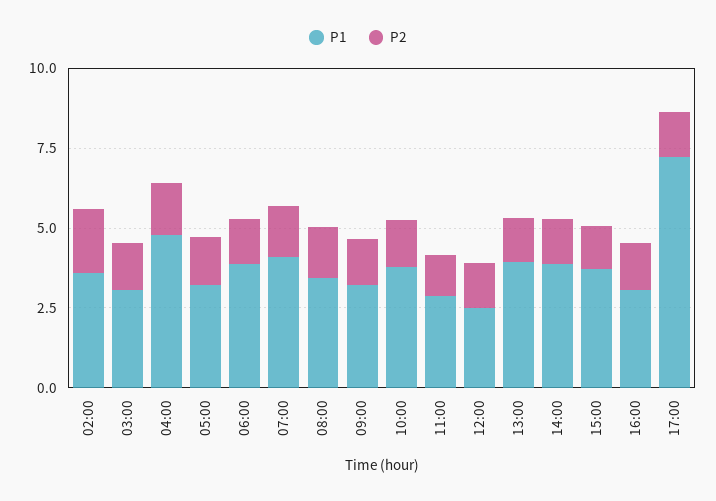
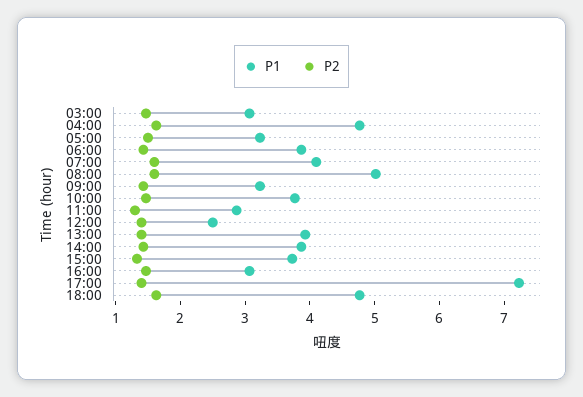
P1, 02:00: 3.5 -> none
P2, 02:00: 2 -> none
P1, 08:00: 3.5 -> 5
P1, 18:00: none -> 4.8
P2, 18:00: none -> 1.6

